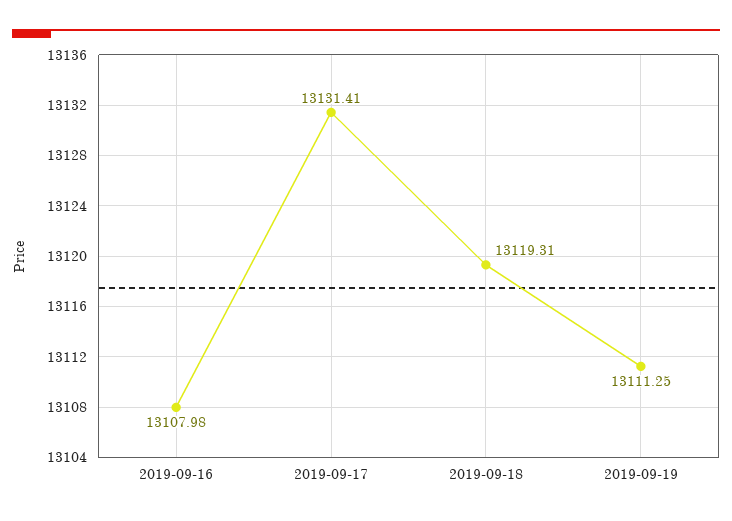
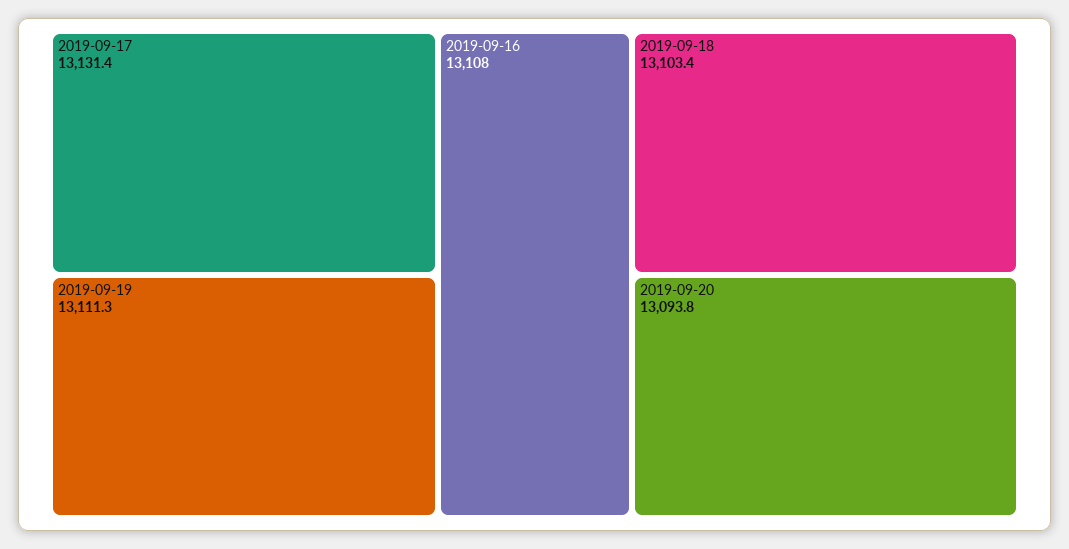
2019-09-18: 13119.31 -> 13103.4
2019-09-20: none -> 13093.8

